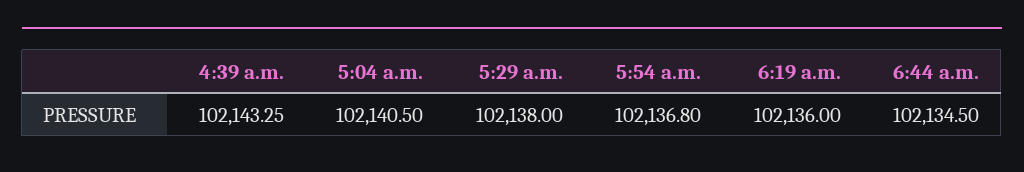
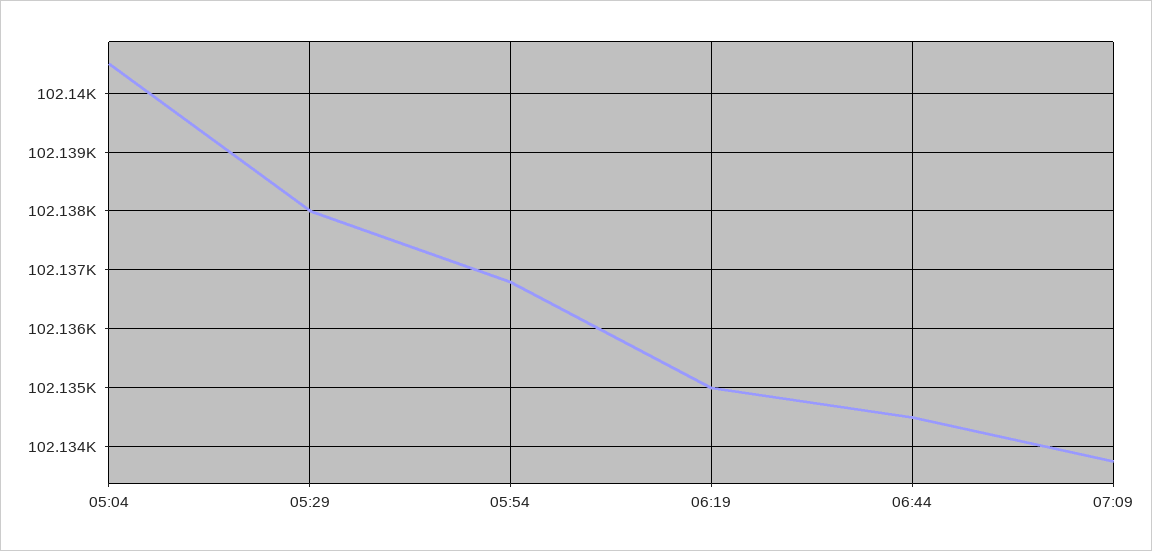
4:39 a.m.: 102143.25 -> none
6:19 a.m.: 102136 -> 102135
07:09: none -> 102133.8

